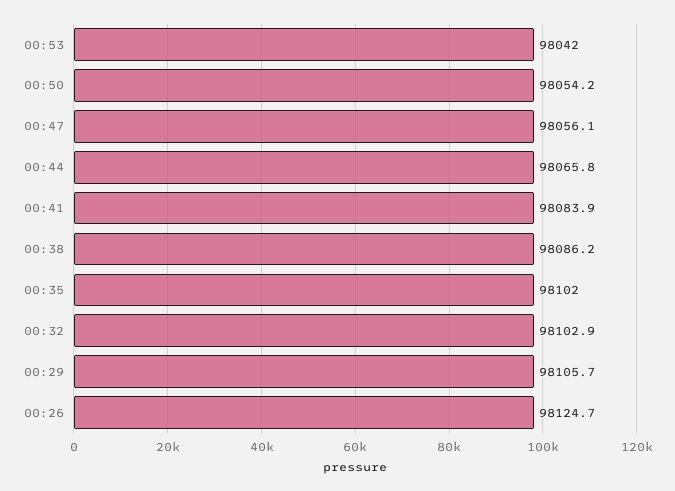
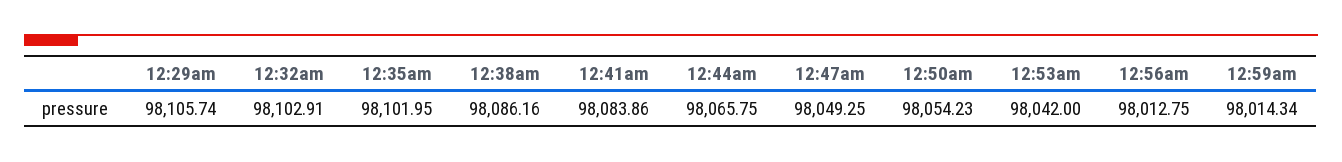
00:47: 98056.1 -> 98049.25
00:26: 98124.7 -> none
12:56am: none -> 98012.75
12:59am: none -> 98014.34

